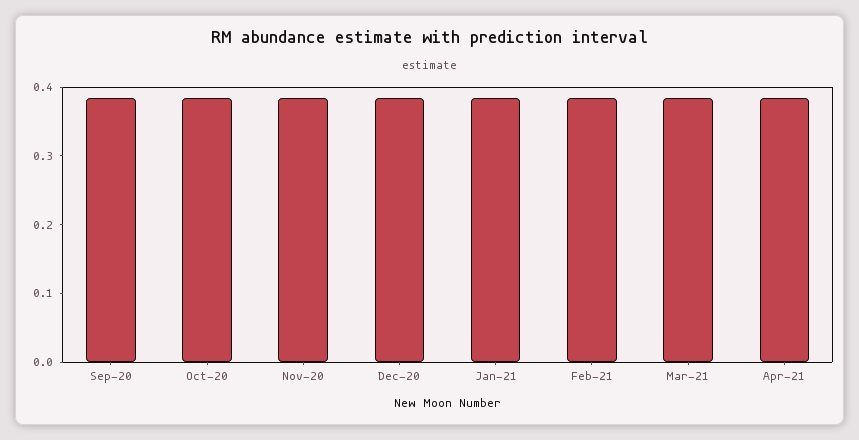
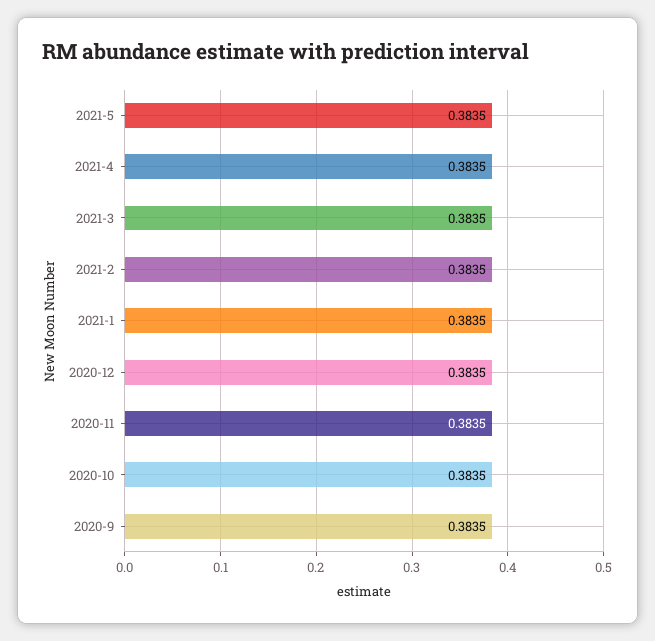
2021-5: none -> 0.3835

